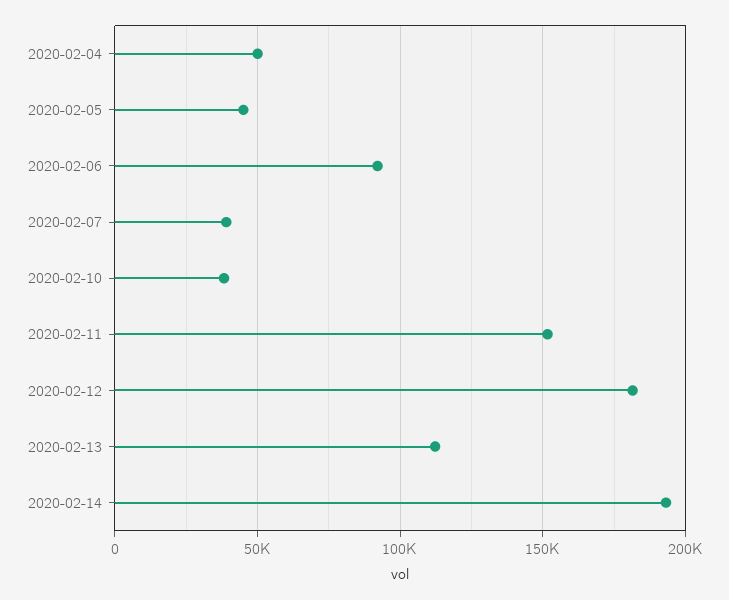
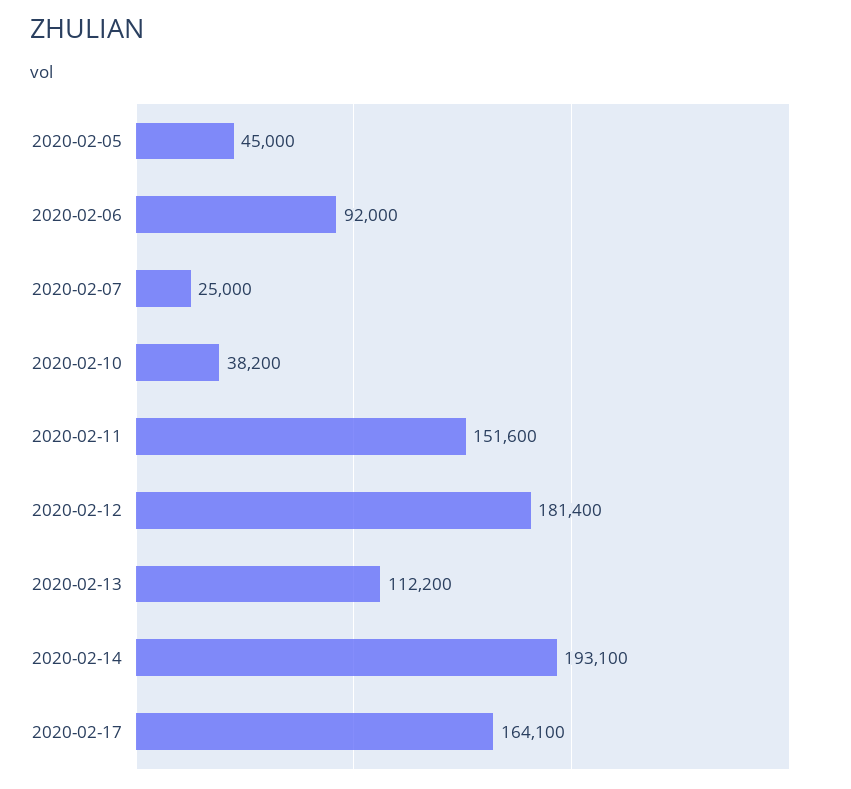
2020-02-04: 50000 -> none
2020-02-07: 40000 -> 25000
2020-02-17: none -> 164100

